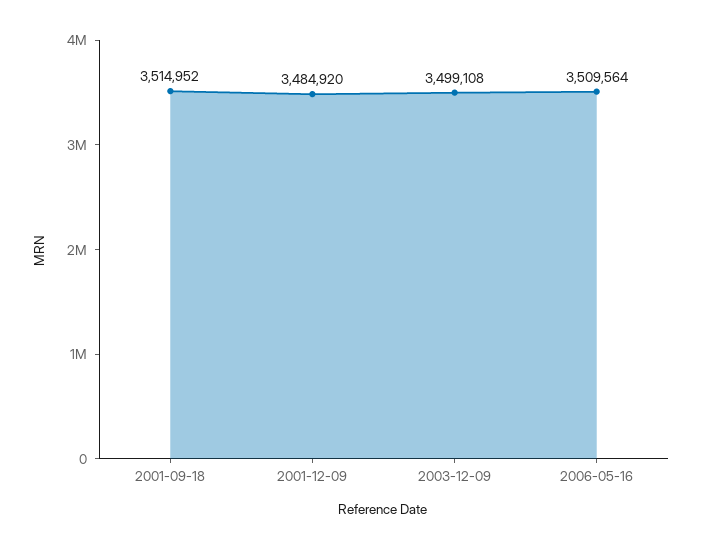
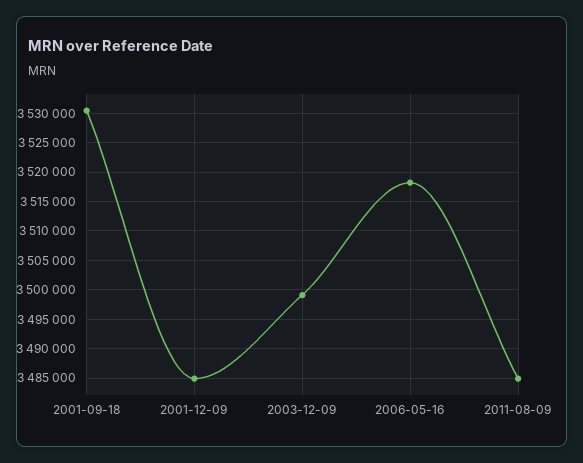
2001-09-18: 3514952 -> 3530000
2006-05-16: 3509564 -> 3517500
2011-08-09: none -> 3485000

